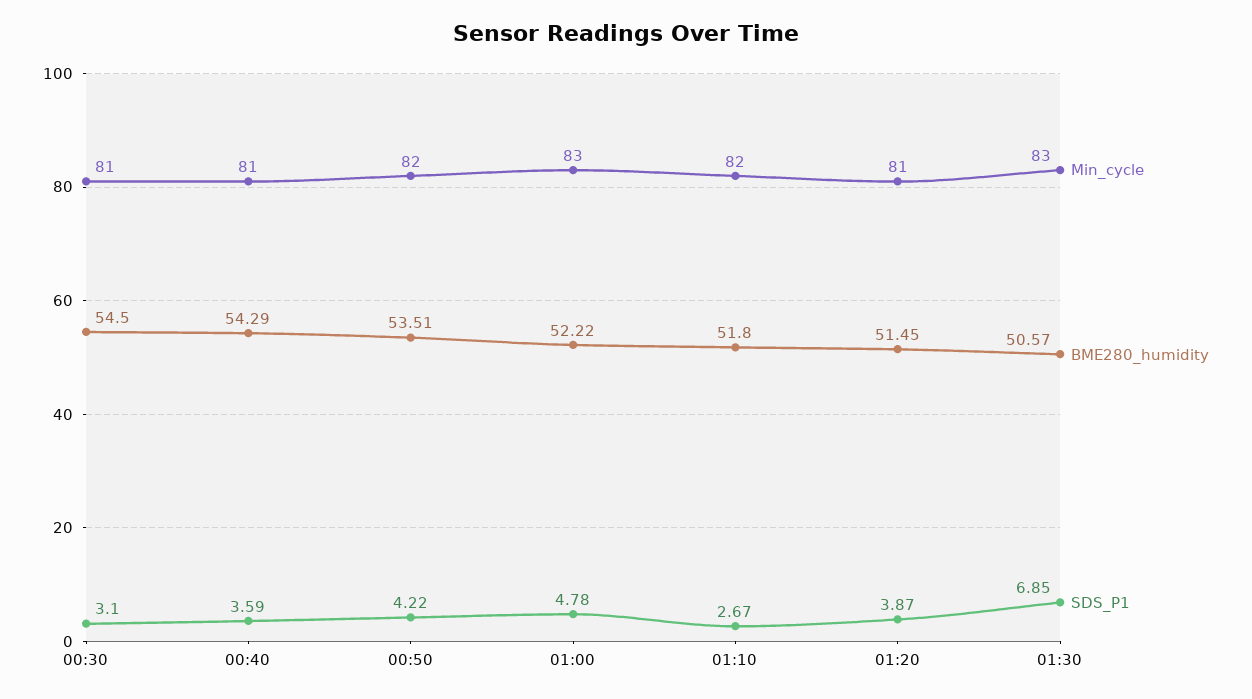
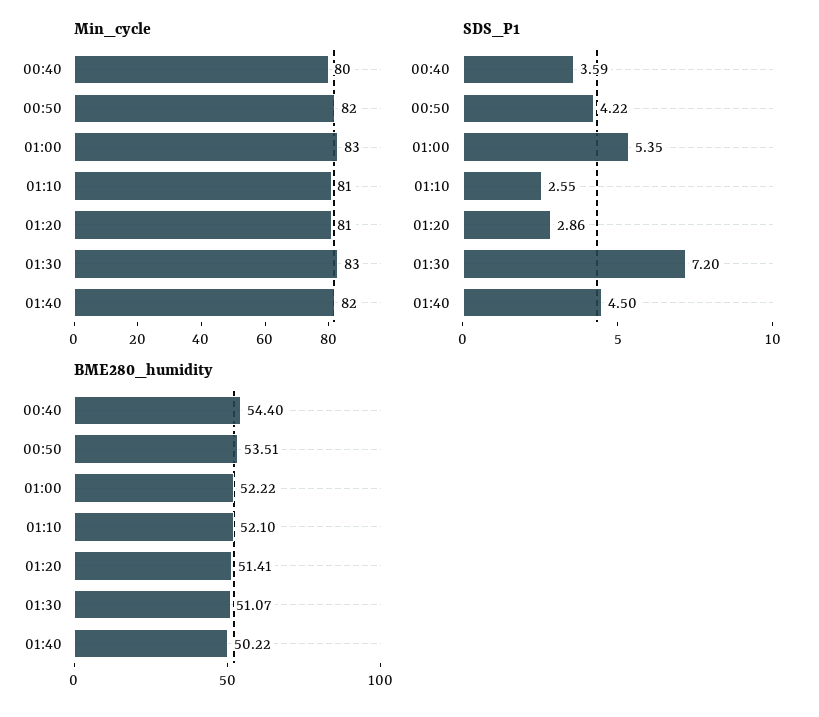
Min_cycle, 00:30: 81 -> none
BME280_humidity, 00:30: 54.5 -> none
SDS_P1, 00:30: 3.1 -> none
Min_cycle, 00:40: 81 -> 80
BME280_humidity, 00:40: 54.29 -> 54.4
SDS_P1, 01:00: 4.78 -> 5.35
Min_cycle, 01:10: 82 -> 81
BME280_humidity, 01:10: 51.8 -> 52.1
SDS_P1, 01:10: 2.67 -> 2.55
BME280_humidity, 01:20: 51.45 -> 51.41
SDS_P1, 01:20: 3.87 -> 2.86
BME280_humidity, 01:30: 50.57 -> 51.07
SDS_P1, 01:30: 6.85 -> 7.2
Min_cycle, 01:40: none -> 82
SDS_P1, 01:40: none -> 4.5
BME280_humidity, 01:40: none -> 50.22

